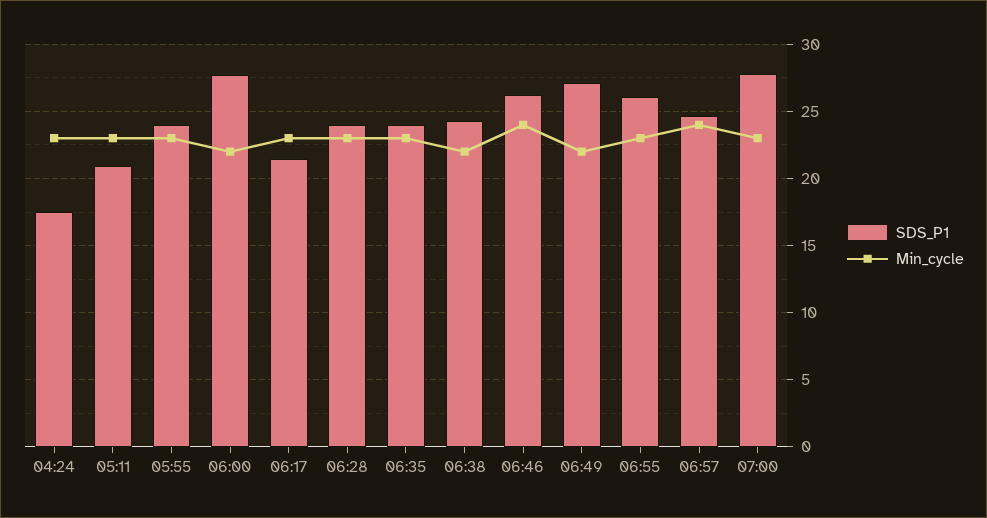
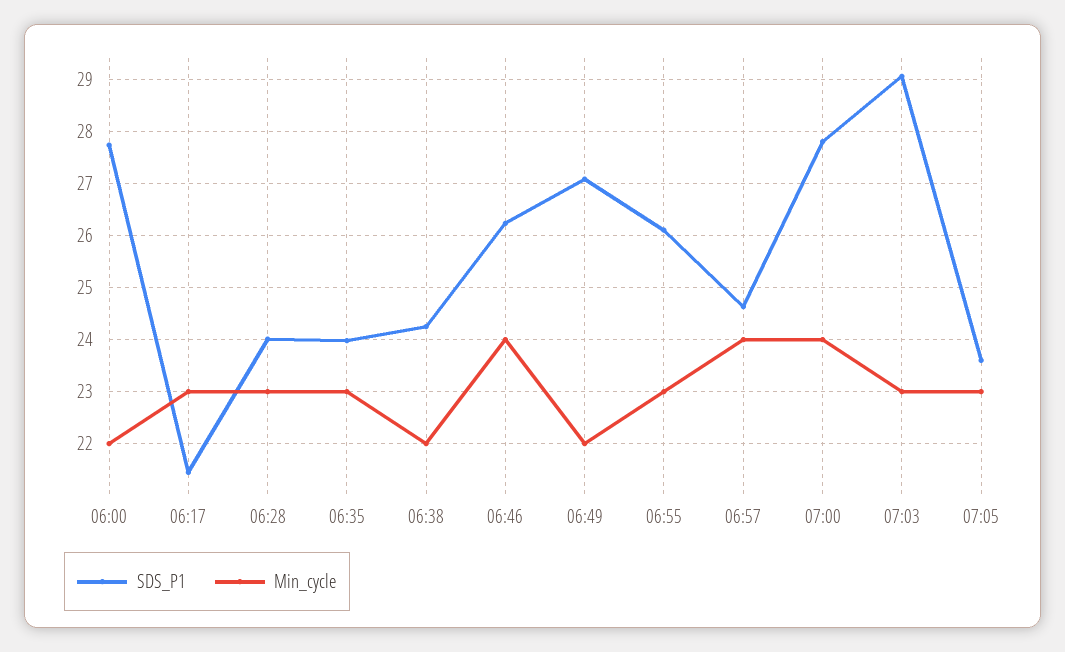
SDS_P1, 04:24: 17.5 -> none
Min_cycle, 04:24: 23 -> none
SDS_P1, 05:11: 21 -> none
Min_cycle, 05:11: 23 -> none
SDS_P1, 05:55: 24 -> none
Min_cycle, 05:55: 23 -> none
Min_cycle, 07:00: 23 -> 24
SDS_P1, 07:03: none -> 29
Min_cycle, 07:03: none -> 23
SDS_P1, 07:05: none -> 23.6
Min_cycle, 07:05: none -> 23

